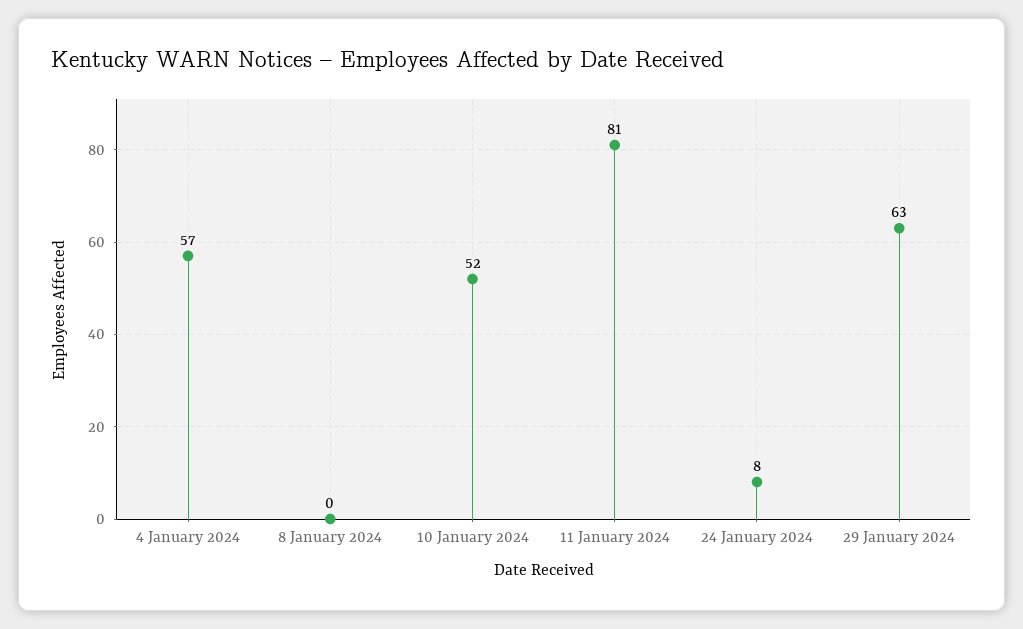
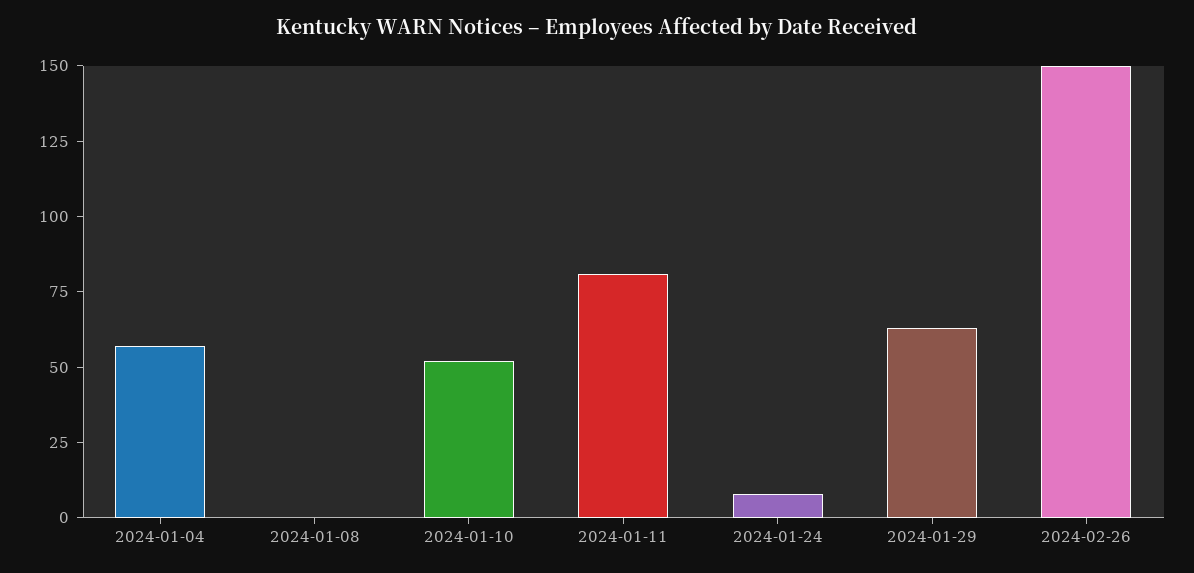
2024-02-26: none -> 150

